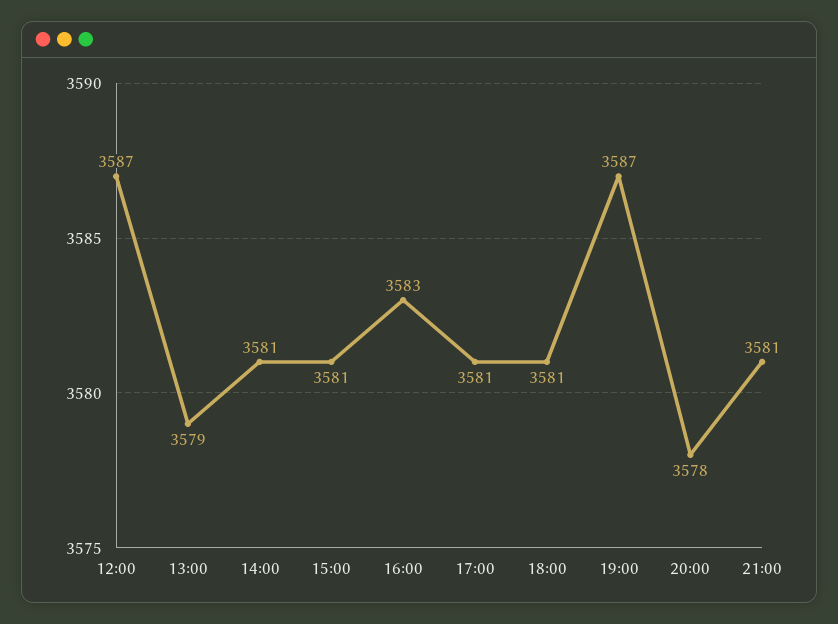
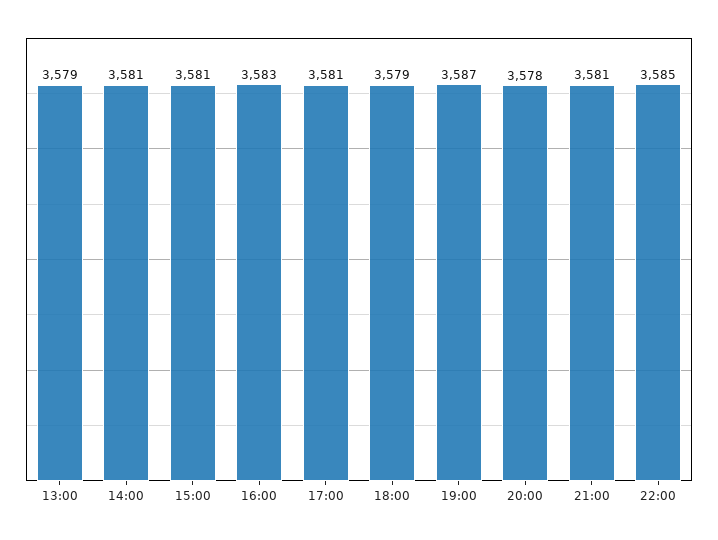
12:00: 3587 -> none
18:00: 3581 -> 3579
22:00: none -> 3585

